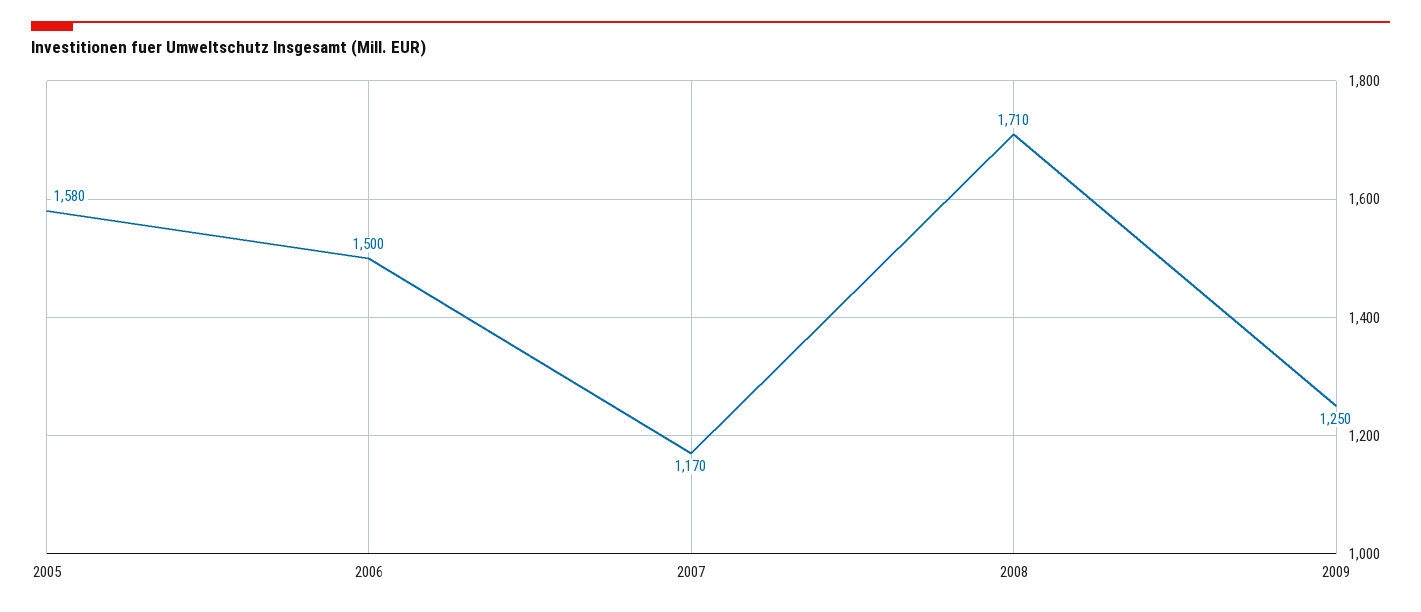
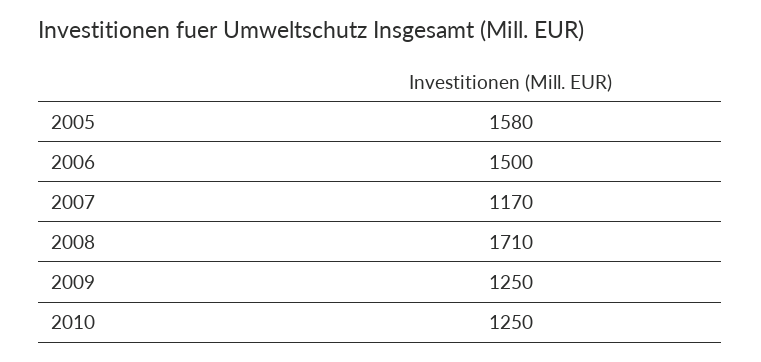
2010: none -> 1250

